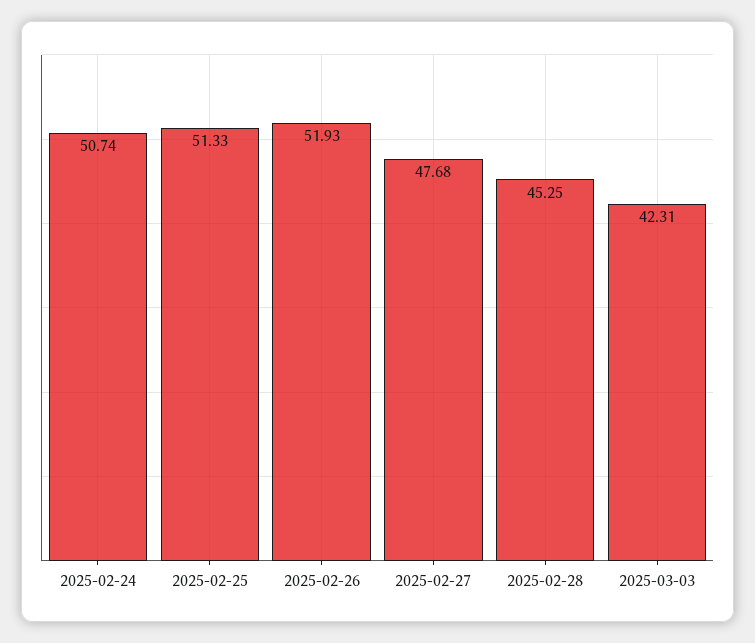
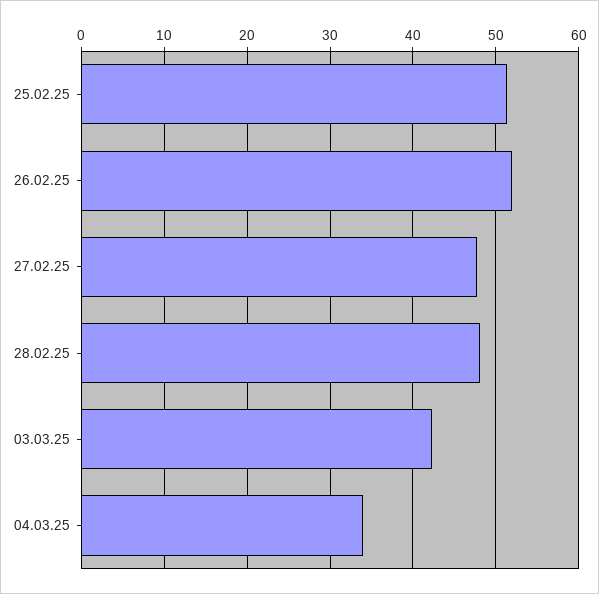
2025-02-24: 50.74 -> none
2025-02-28: 45.25 -> 48
04.03.25: none -> 34

